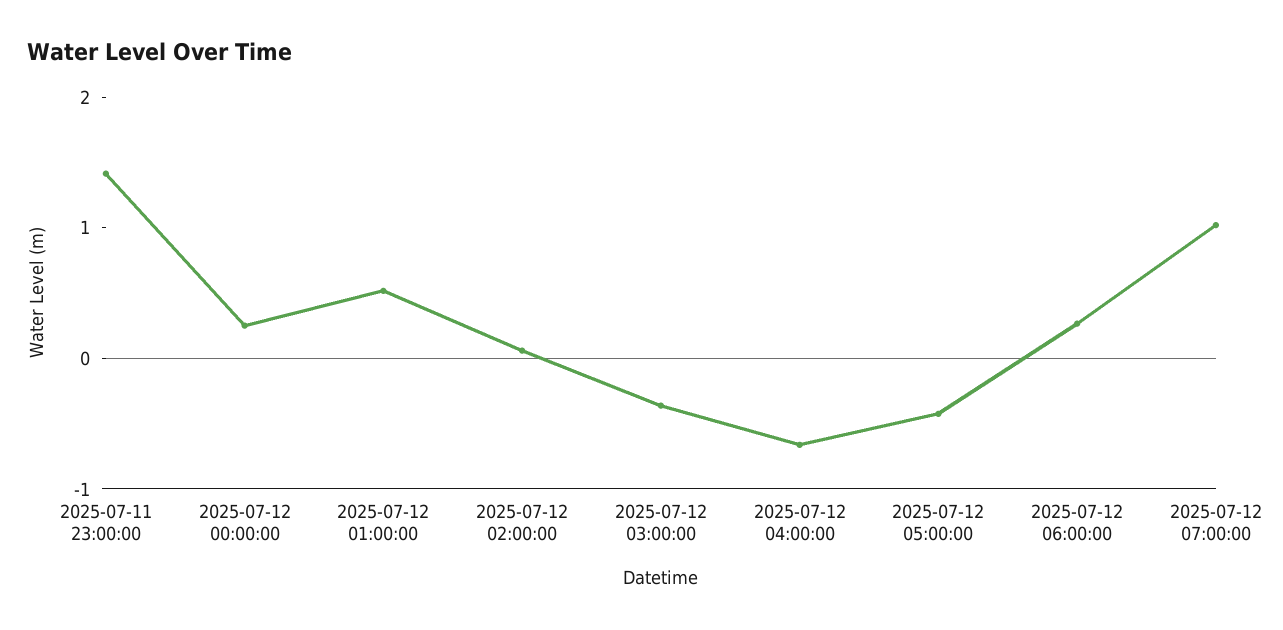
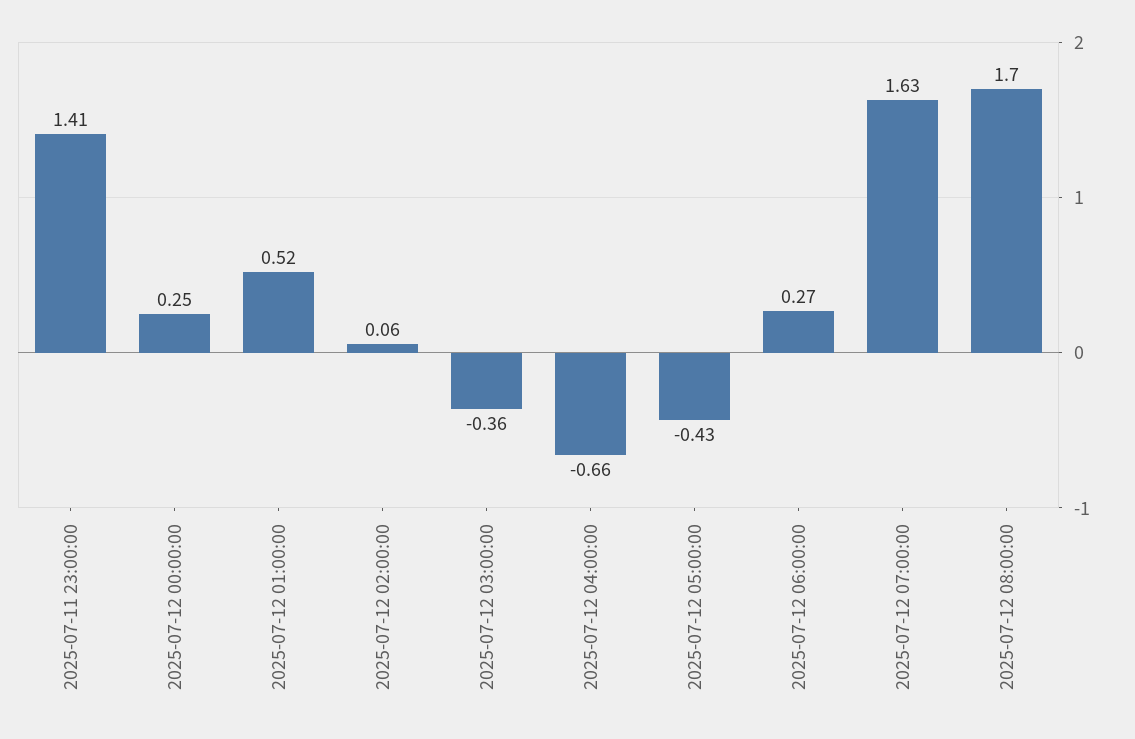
2025-07-12 07:00:00: 1 -> 1.63
2025-07-12 08:00:00: none -> 1.7

